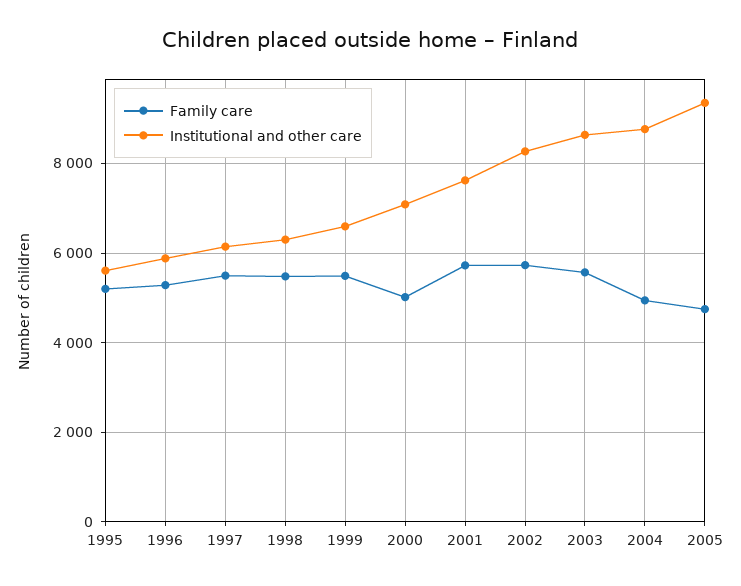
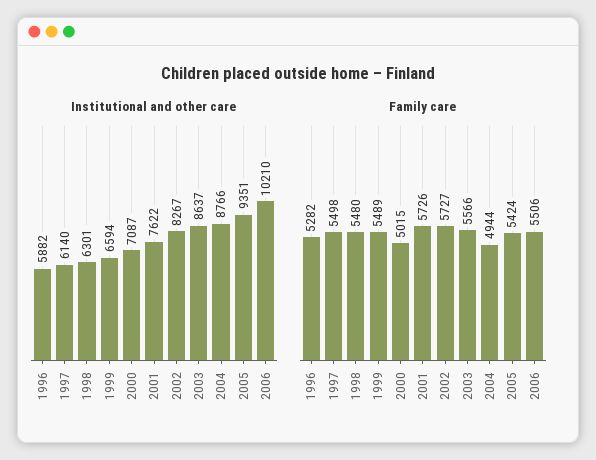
Family care, 1995: 5200 -> none
Institutional and other care, 1995: 5600 -> none
Family care, 2005: 4800 -> 5424
Institutional and other care, 2006: none -> 10210
Family care, 2006: none -> 5506

